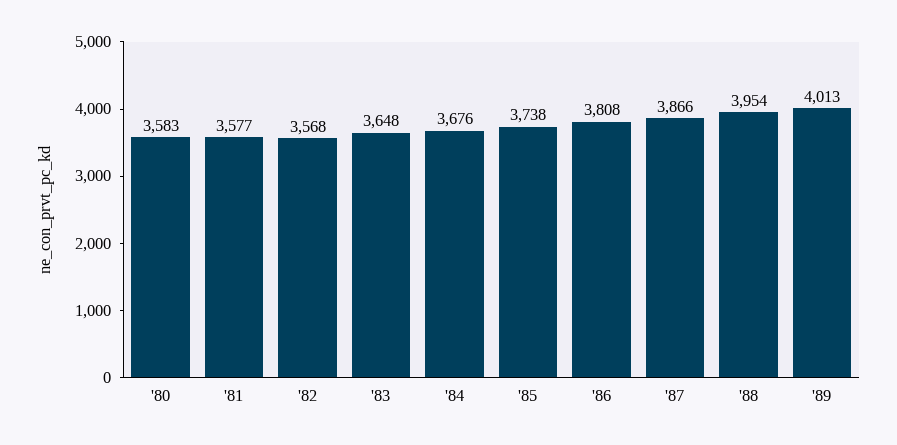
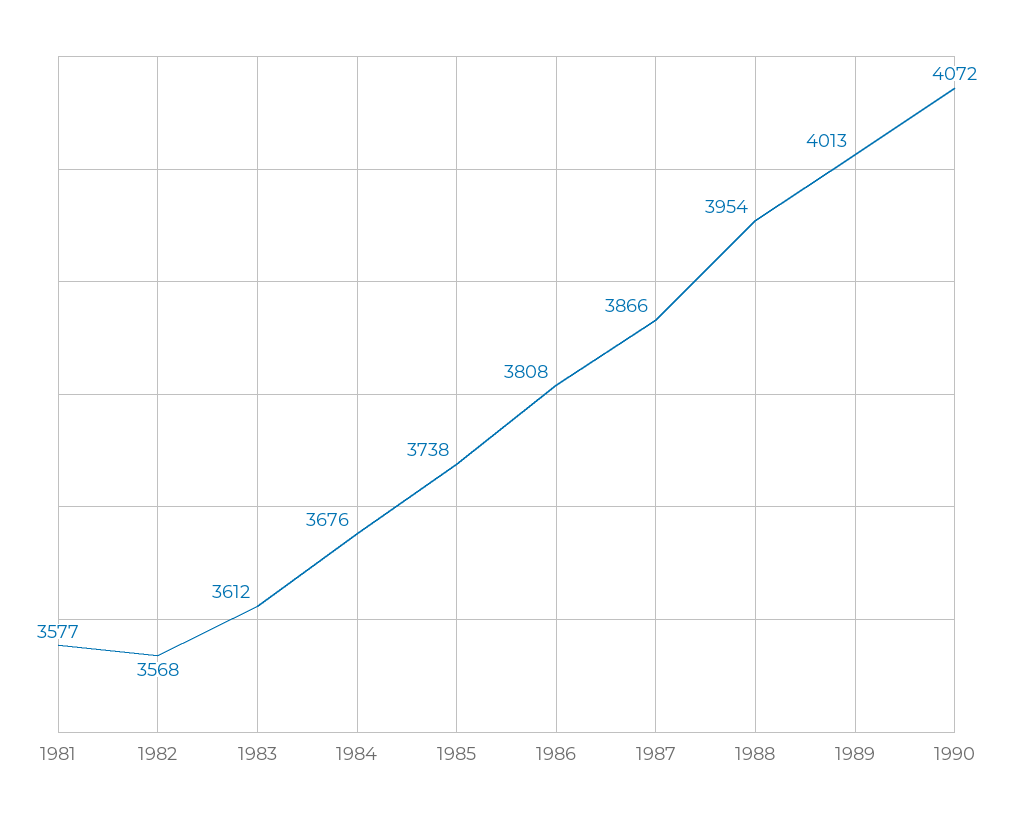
'80: 3583 -> none
'83: 3648 -> 3612
1990: none -> 4072

